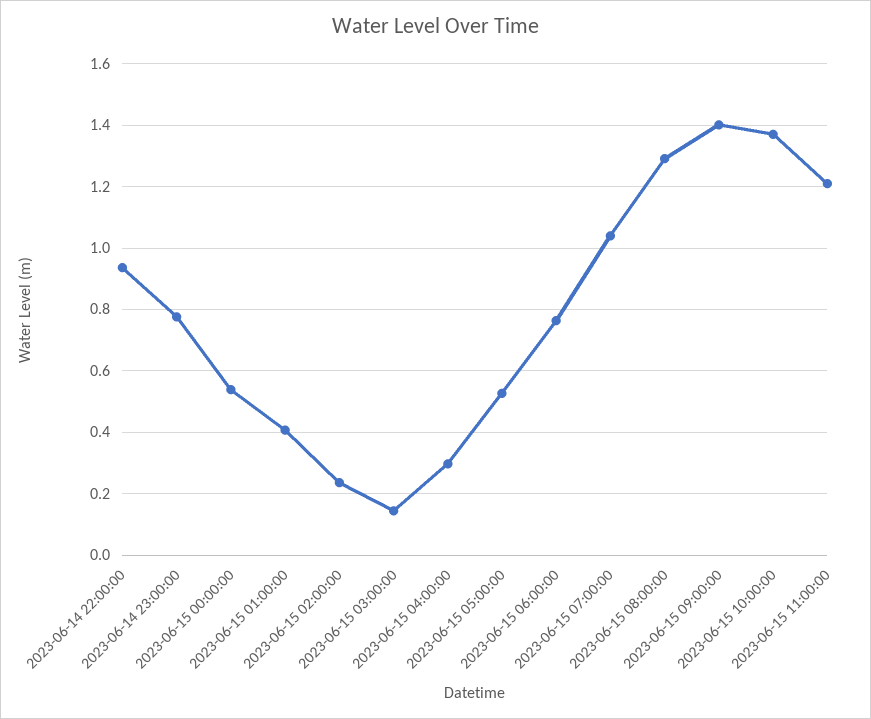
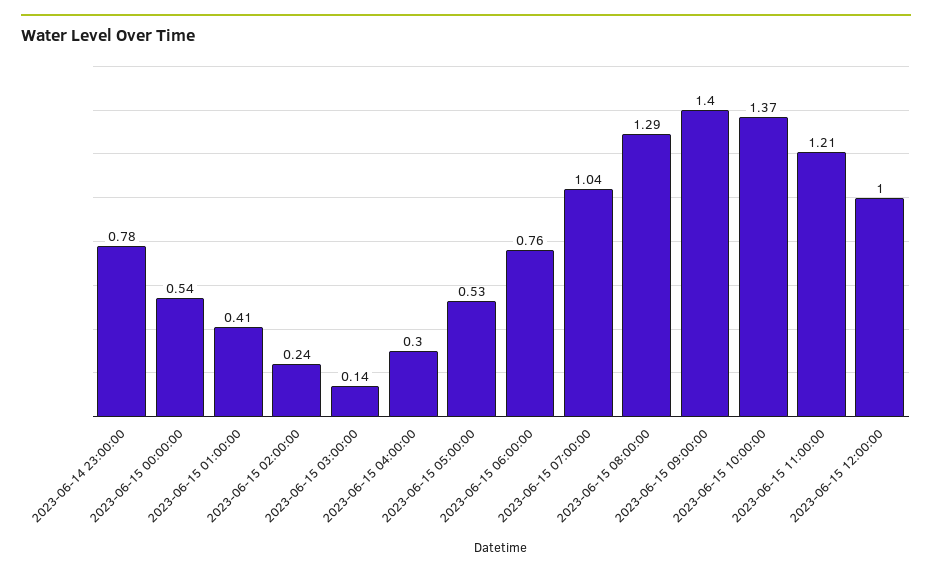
2023-06-14 22:00:00: 0.94 -> none
2023-06-15 12:00:00: none -> 1

